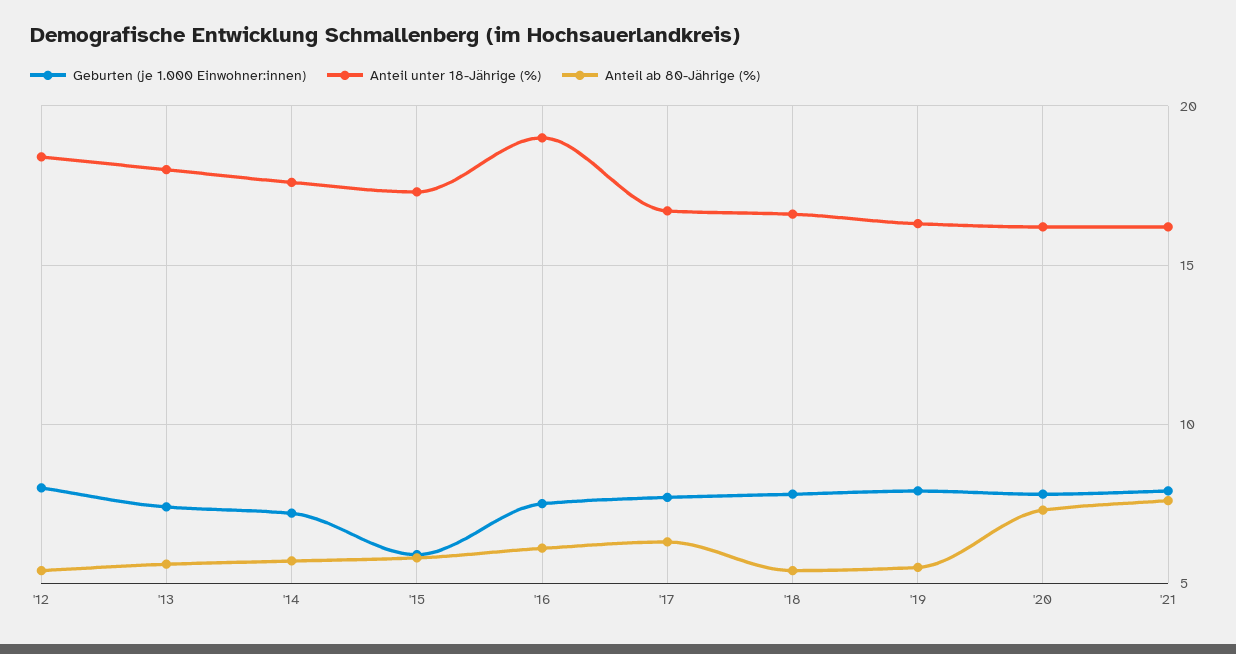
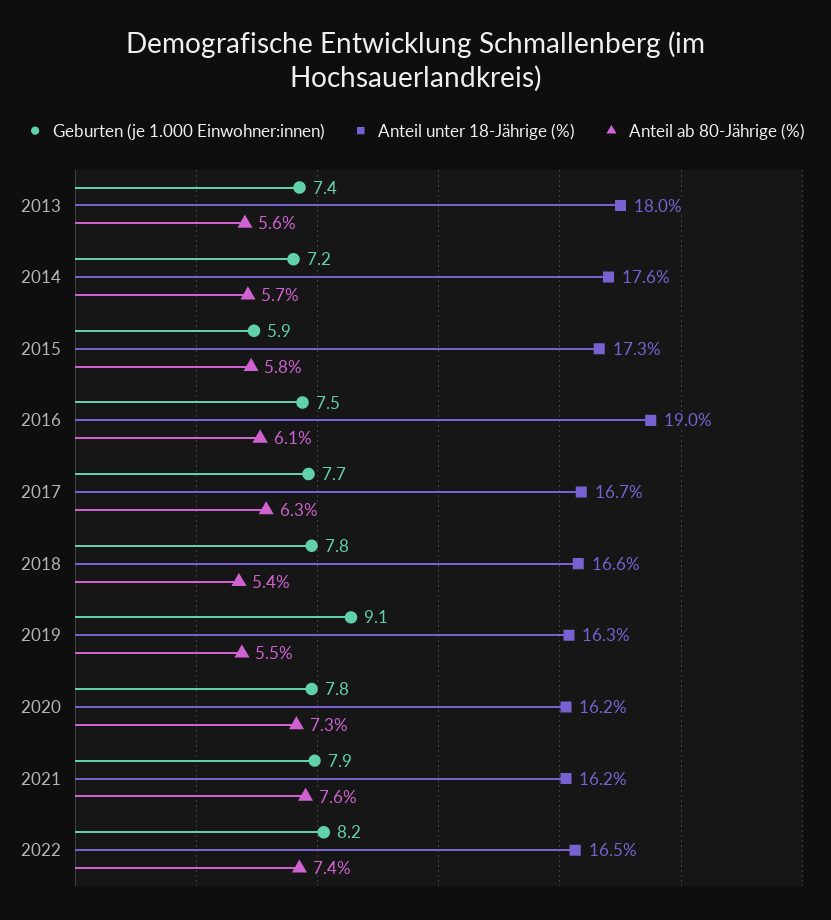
Geburten (je 1.000 Einwohner:innen), '12: 8 -> none
Anteil unter 18-Jährige (%), '12: 18.5 -> none
Anteil ab 80-Jährige (%), '12: 5.5 -> none
Geburten (je 1.000 Einwohner:innen), '19: 8 -> 9.1
Geburten (je 1.000 Einwohner:innen), 2022: none -> 8.2
Anteil unter 18-Jährige (%), 2022: none -> 16.5
Anteil ab 80-Jährige (%), 2022: none -> 7.4

